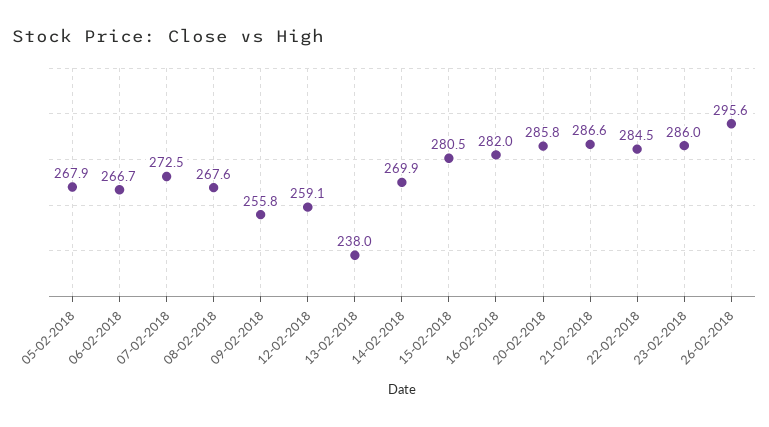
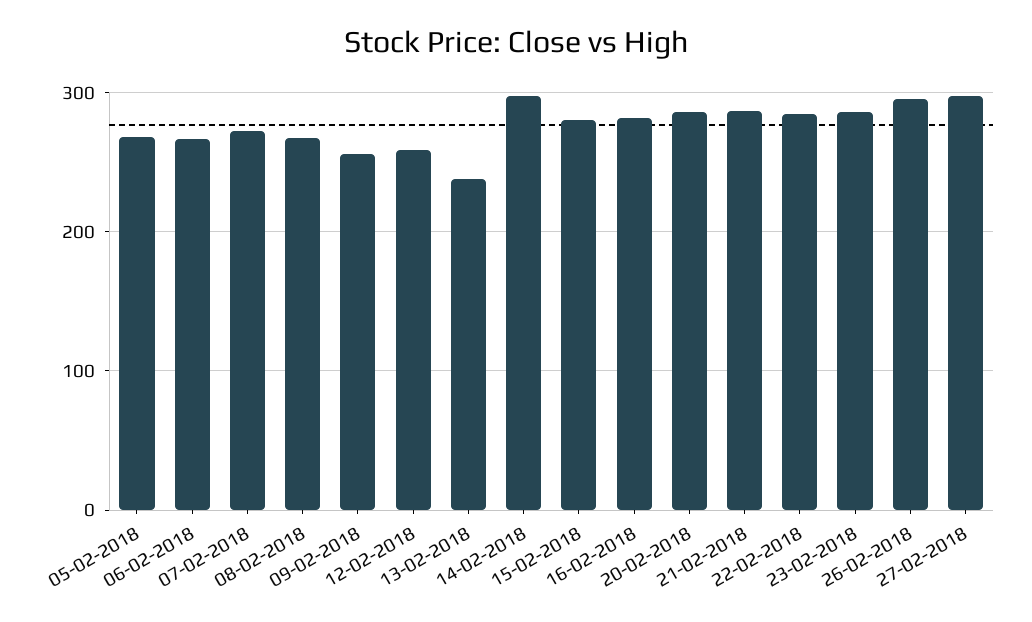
14-02-2018: 269.9 -> 300
27-02-2018: none -> 300

